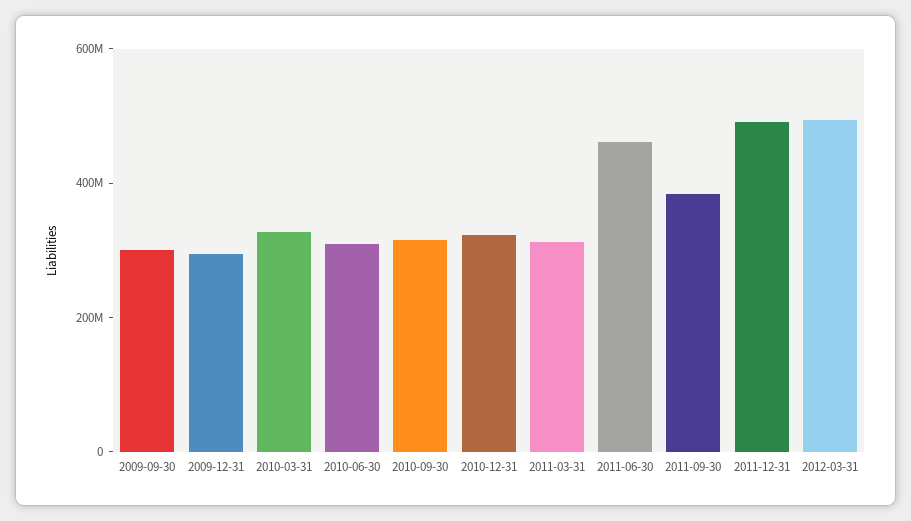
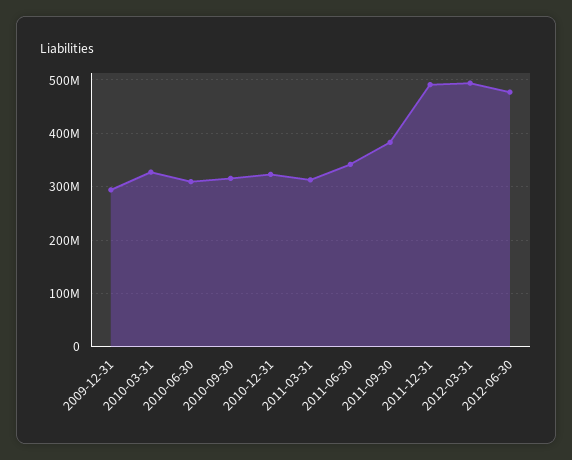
2009-09-30: 300000000 -> none
2011-06-30: 450000000 -> 340000000
2012-06-30: none -> 480000000

